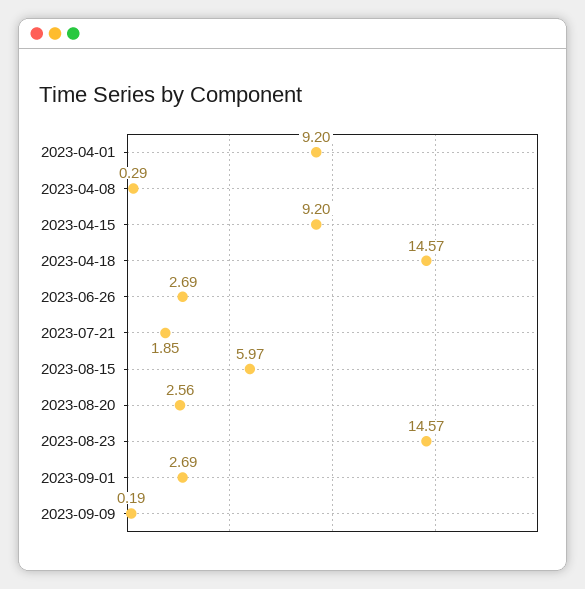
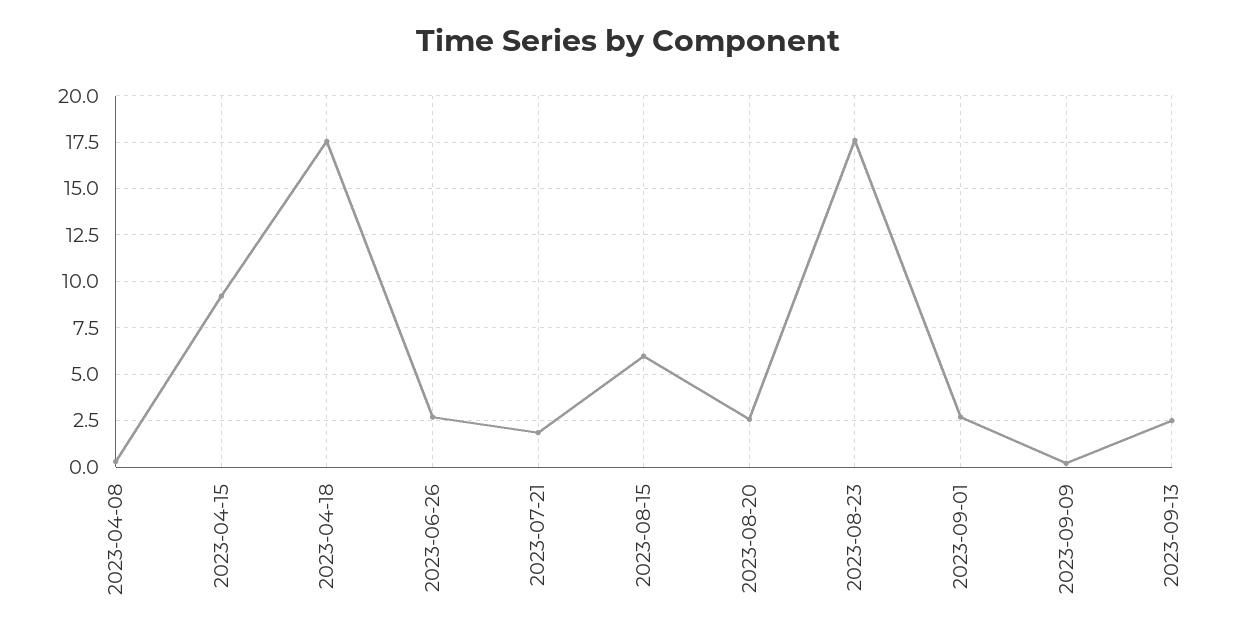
2023-04-01: 9.2 -> none
2023-04-18: 14.57 -> 17.5
2023-08-23: 14.57 -> 17.5
2023-09-13: none -> 2.5

